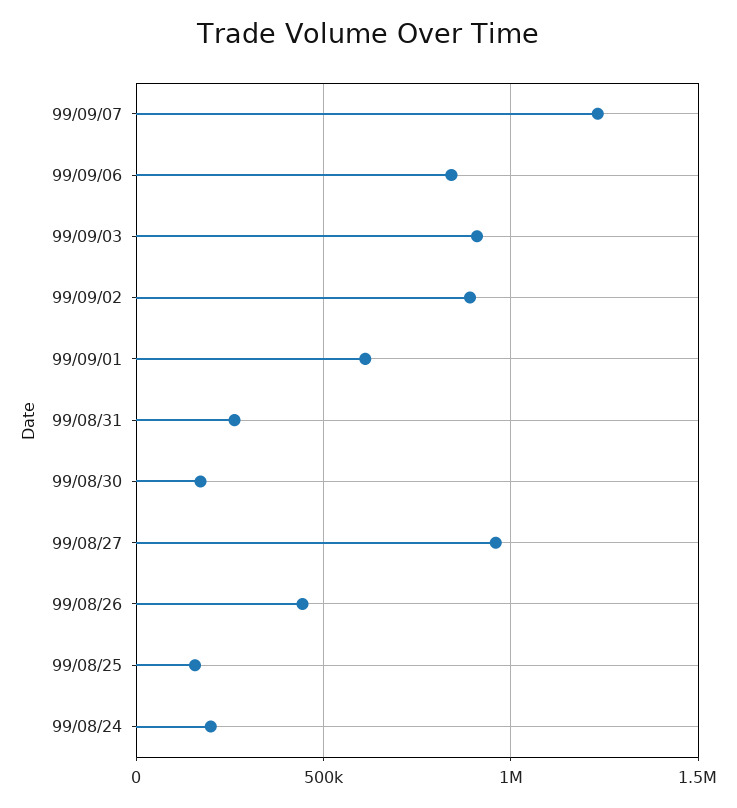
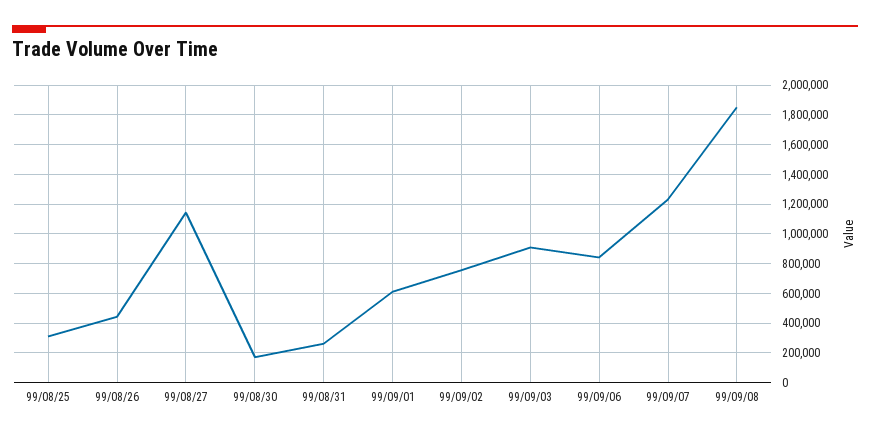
99/09/02: 900000 -> 750000
99/08/27: 950000 -> 1150000
99/08/25: 150000 -> 300000
99/08/24: 200000 -> none
99/09/08: none -> 1850000

